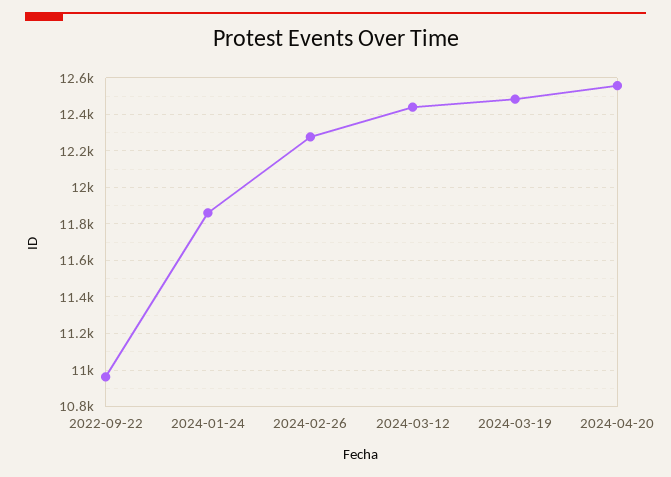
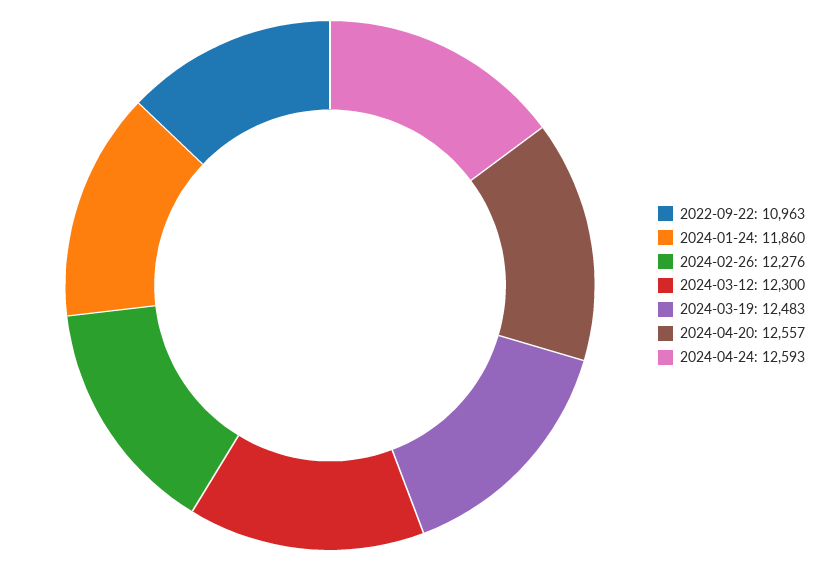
2024-03-12: 12450 -> 12300
2024-04-24: none -> 12593

